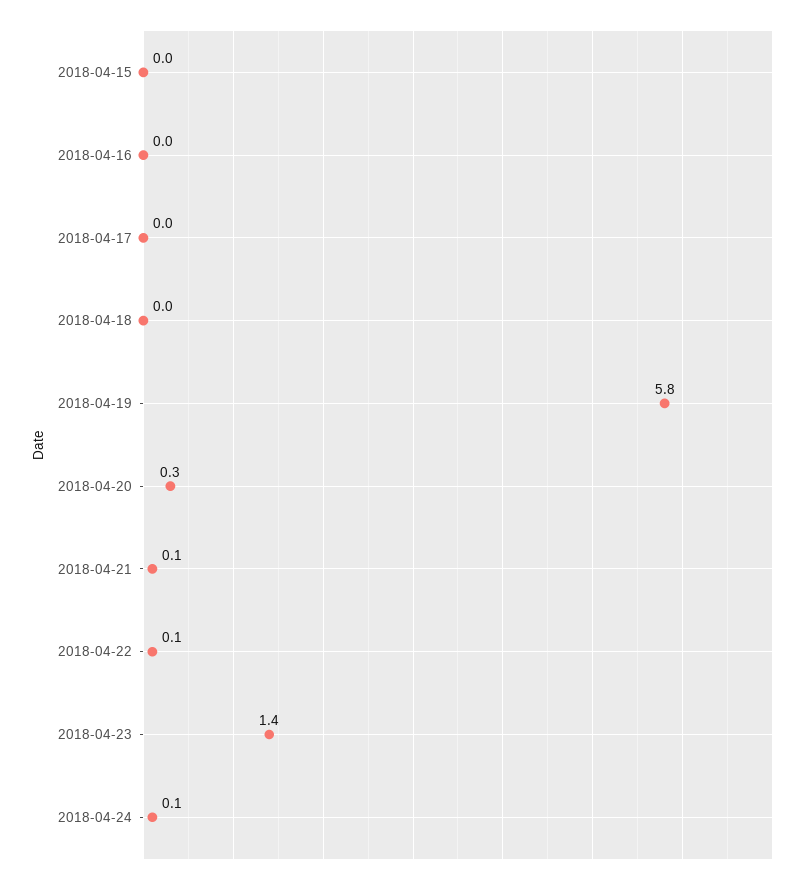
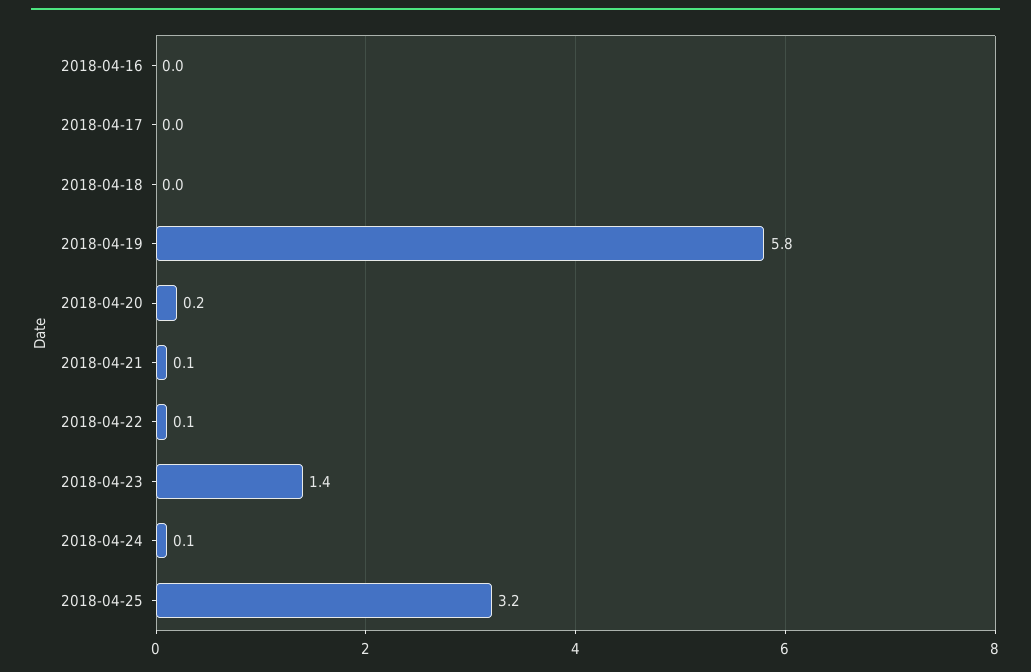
2018-04-15: 0 -> none
2018-04-20: 0.3 -> 0.2
2018-04-25: none -> 3.2

